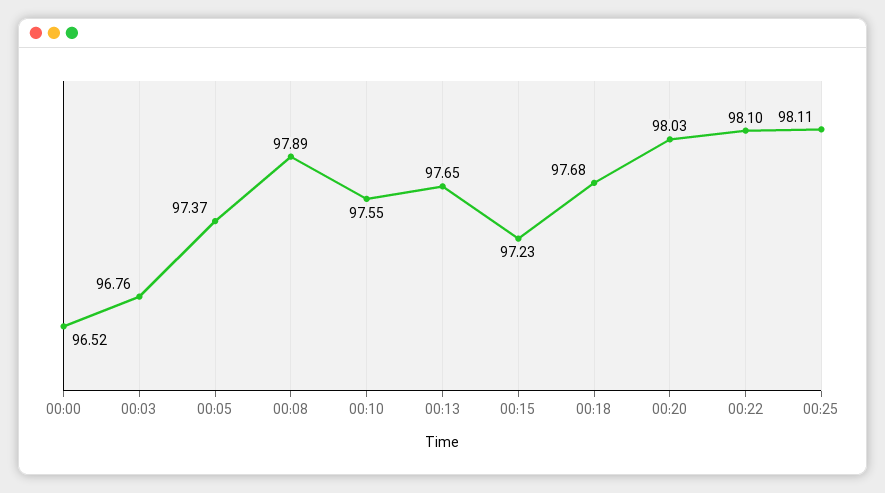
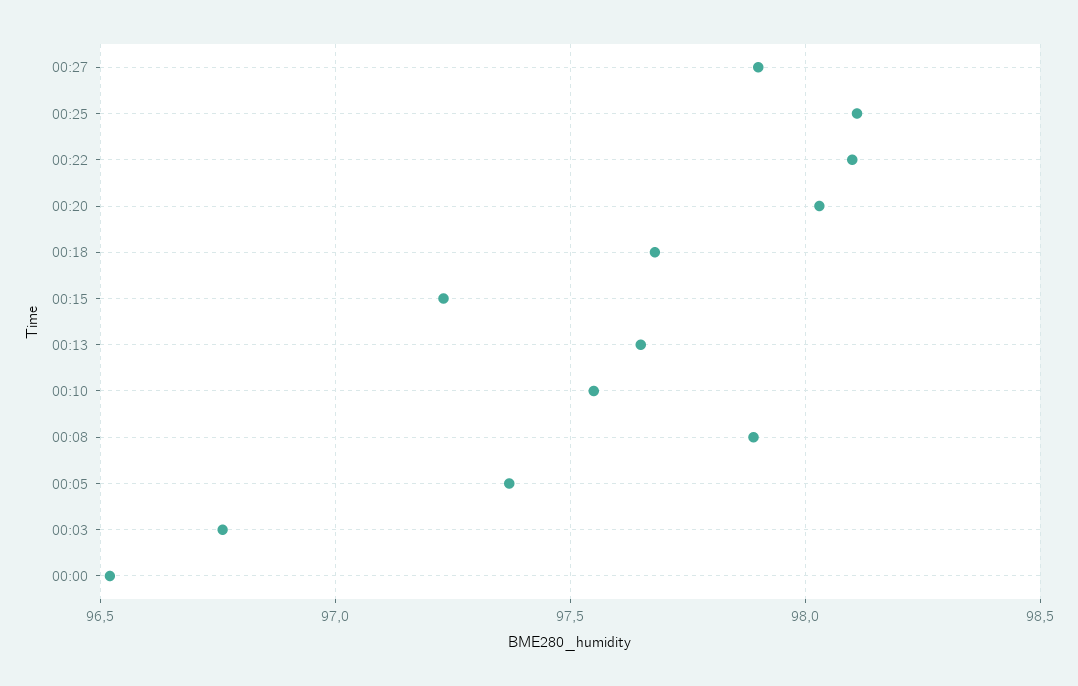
00:27: none -> 97.9

